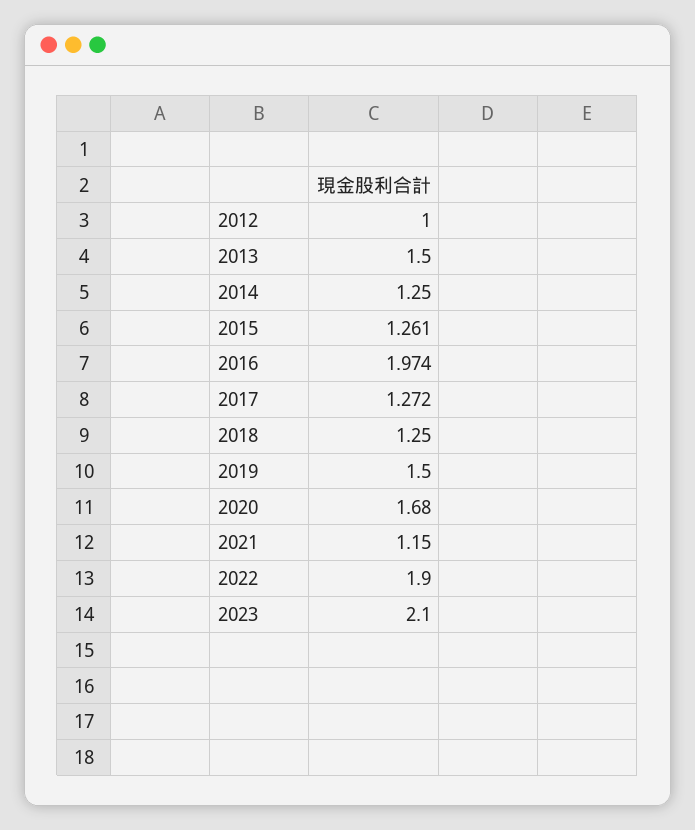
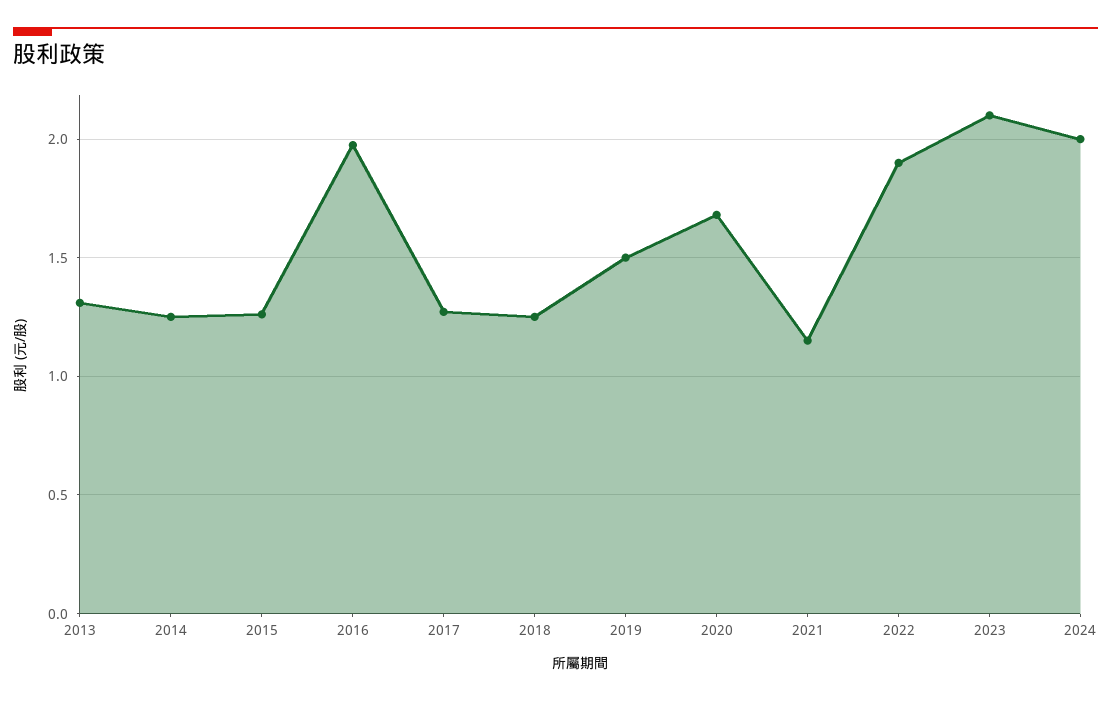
2012: 1 -> none
2013: 1.5 -> 1.3
2024: none -> 2

